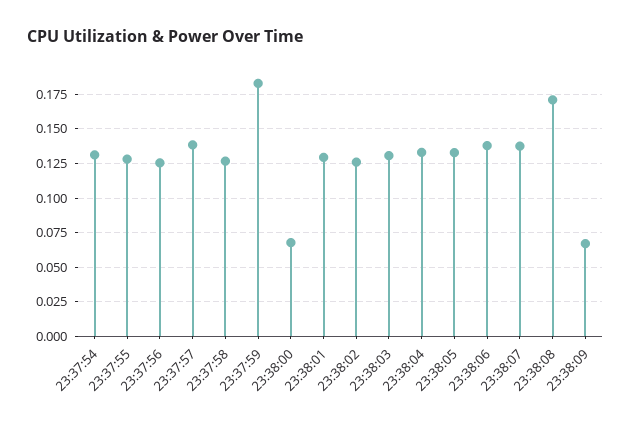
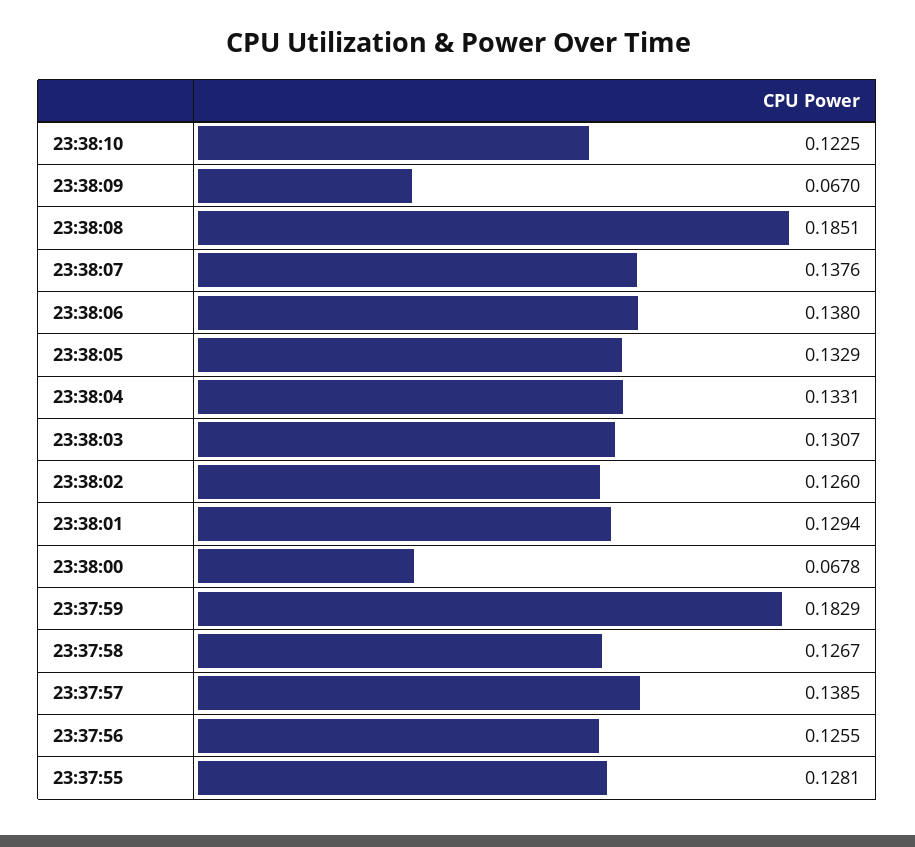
23:37:54: 0.13 -> none
23:38:08: 0.17 -> 0.1851
23:38:10: none -> 0.1225

